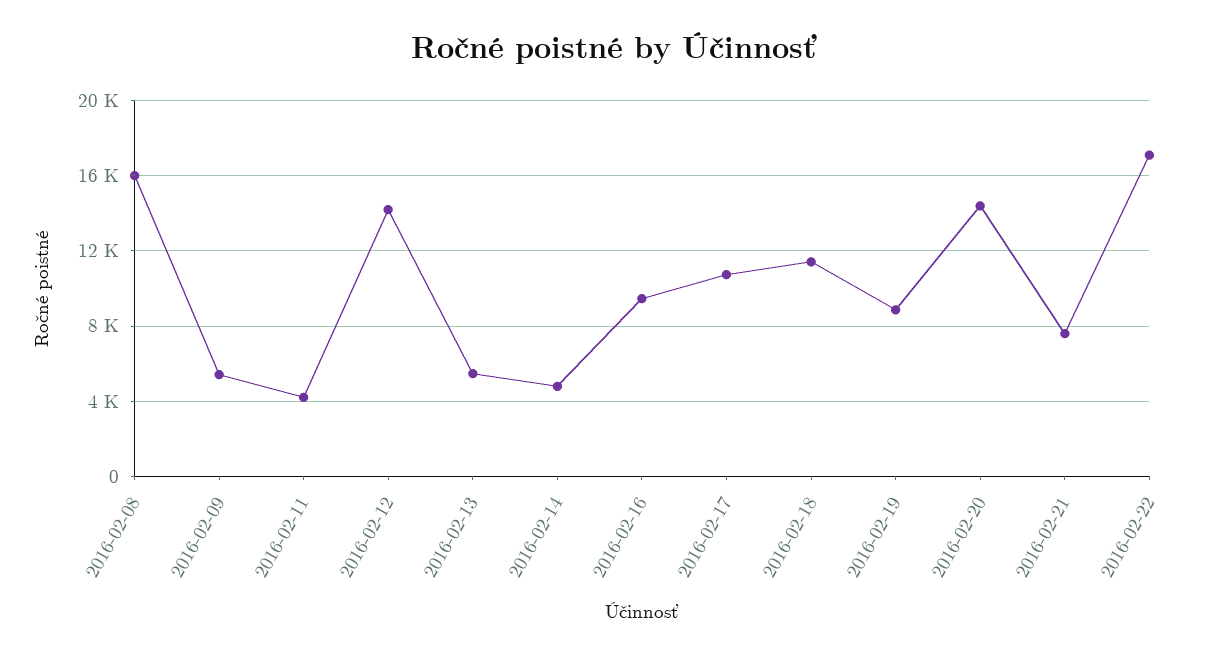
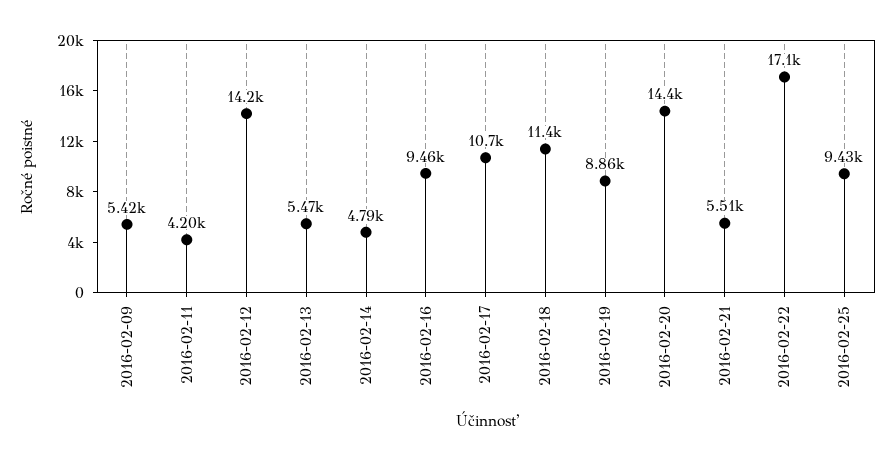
2016-02-08: 16000 -> none
2016-02-21: 7500 -> 5510
2016-02-25: none -> 9430

